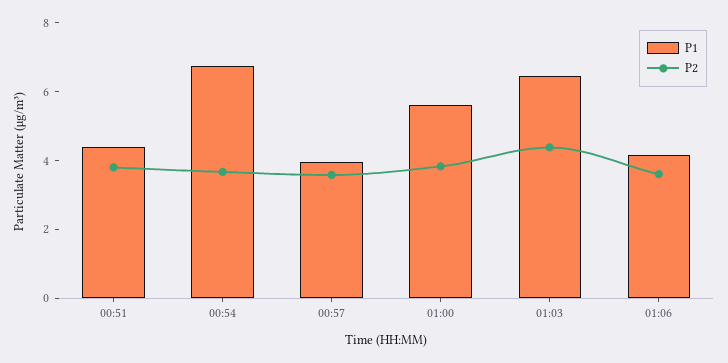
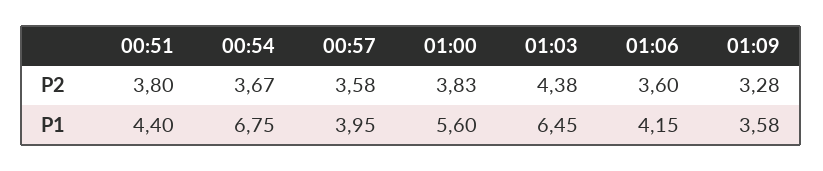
P2, 01:09: none -> 3.28
P1, 01:09: none -> 3.58

